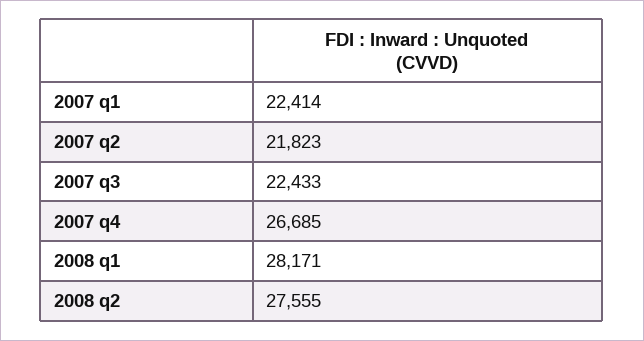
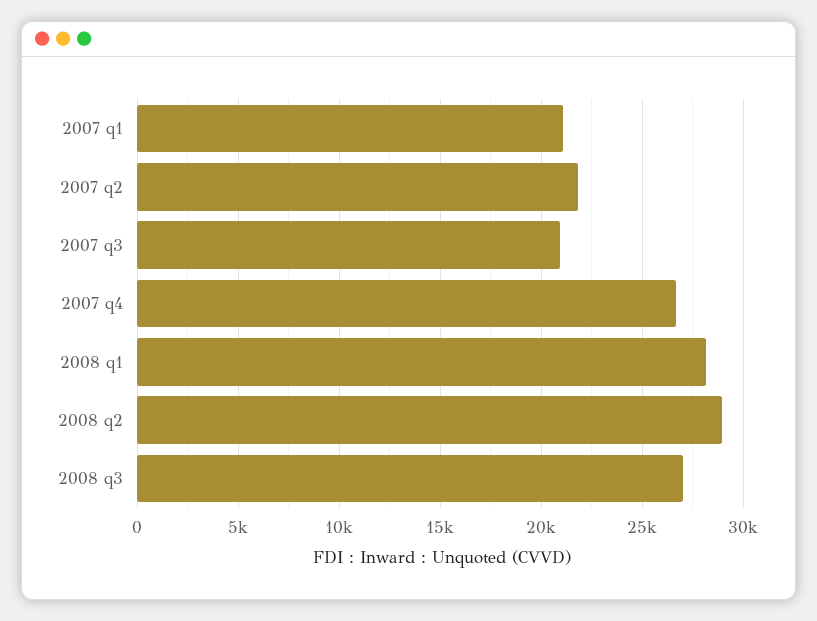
2007 q1: 22414 -> 21000
2007 q3: 22433 -> 21000
2008 q2: 27555 -> 29000
2008 q3: none -> 27000

